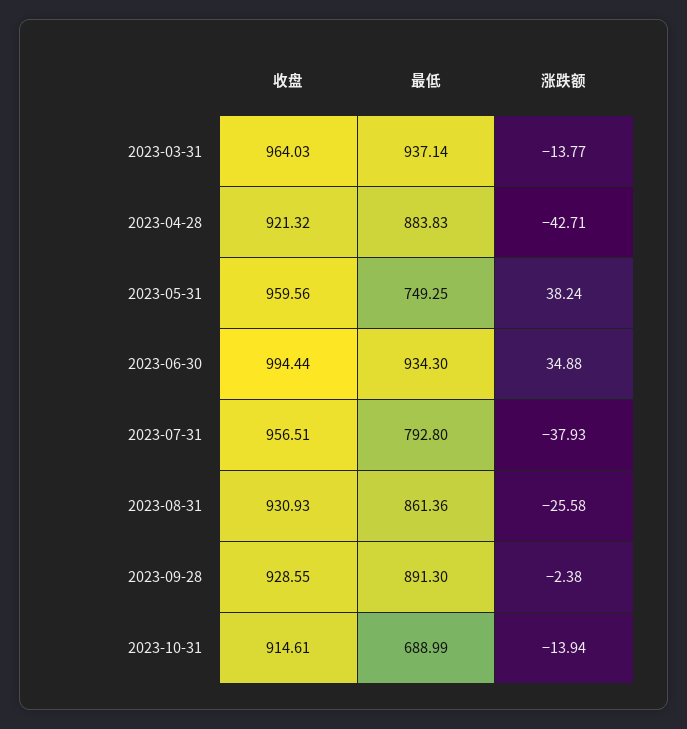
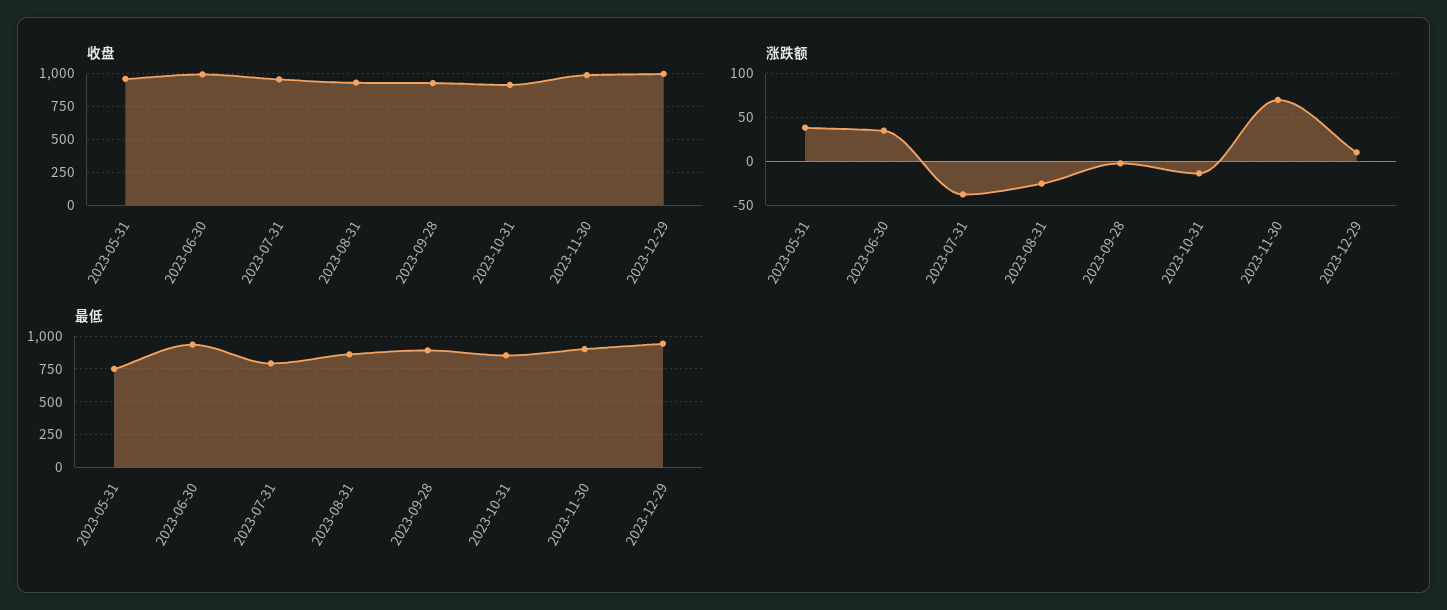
收盘, 2023-03-31: 964.03 -> none
最低, 2023-03-31: 937.14 -> none
涨跌额, 2023-03-31: -13.77 -> none
收盘, 2023-04-28: 921.32 -> none
最低, 2023-04-28: 883.83 -> none
涨跌额, 2023-04-28: -42.71 -> none
最低, 2023-10-31: 688.99 -> 850
收盘, 2023-11-30: none -> 1000
收盘, 2023-12-29: none -> 1000
涨跌额, 2023-11-30: none -> 70
涨跌额, 2023-12-29: none -> 10
最低, 2023-11-30: none -> 900
最低, 2023-12-29: none -> 950

